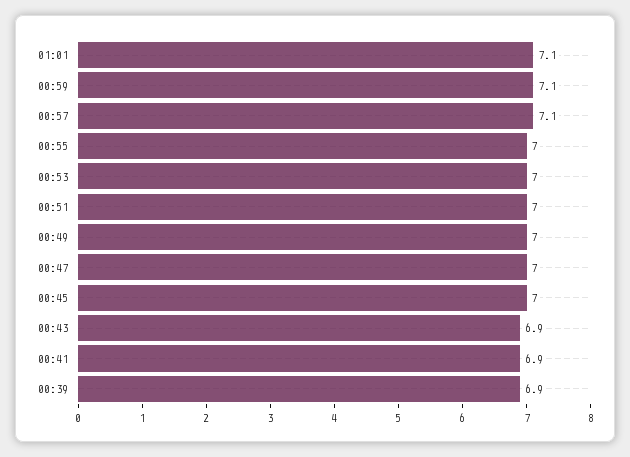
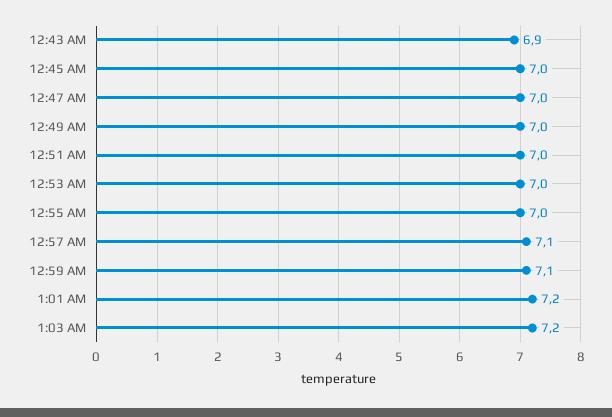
01:01: 7.1 -> 7.2
00:41: 6.9 -> none
00:39: 6.9 -> none
1:03 AM: none -> 7.2

